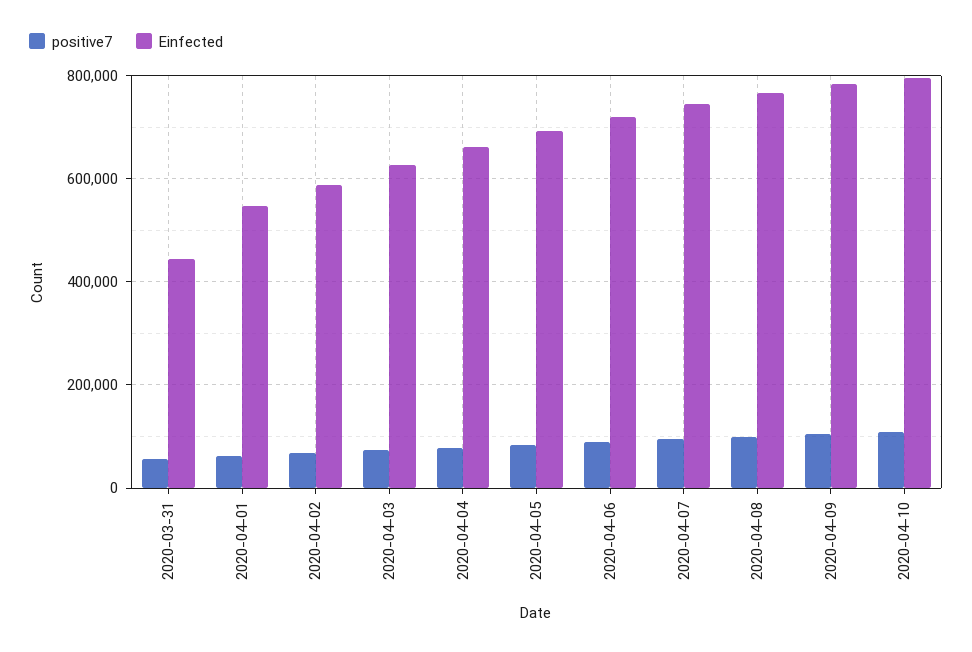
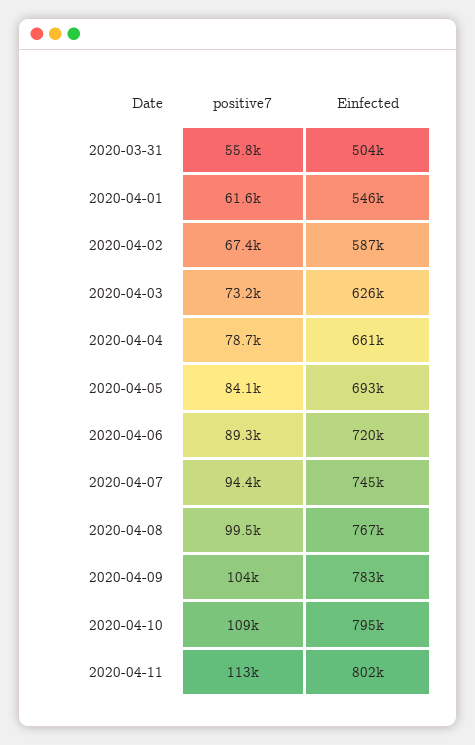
Einfected, 2020-03-31: 440000 -> 504000
positive7, 2020-04-11: none -> 113000
Einfected, 2020-04-11: none -> 802000

